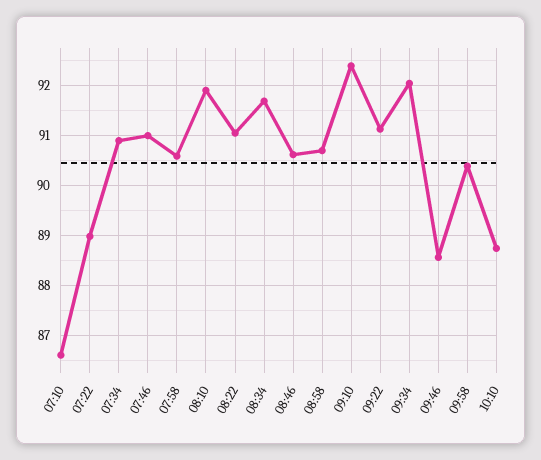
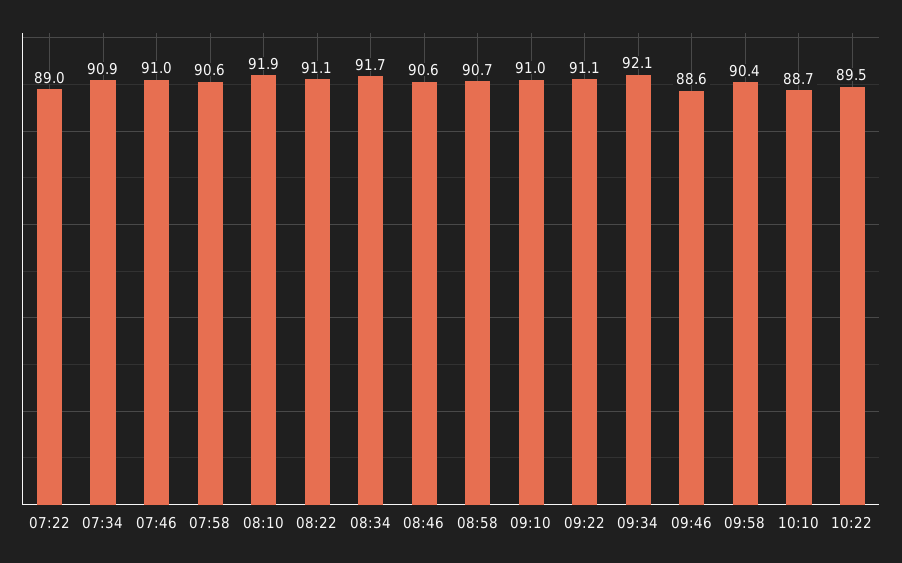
07:10: 86.6 -> none
09:10: 92.4 -> 91
10:22: none -> 89.5

